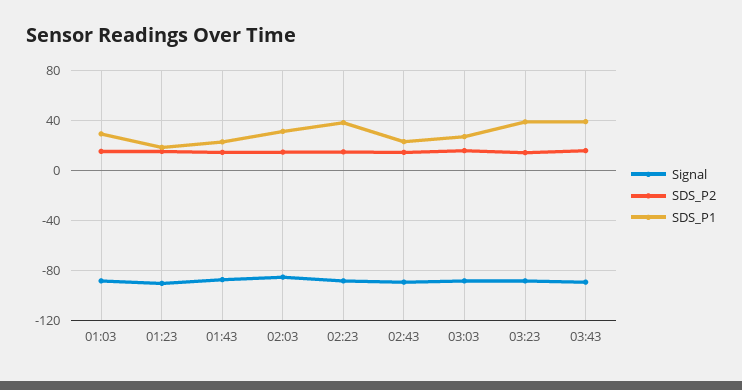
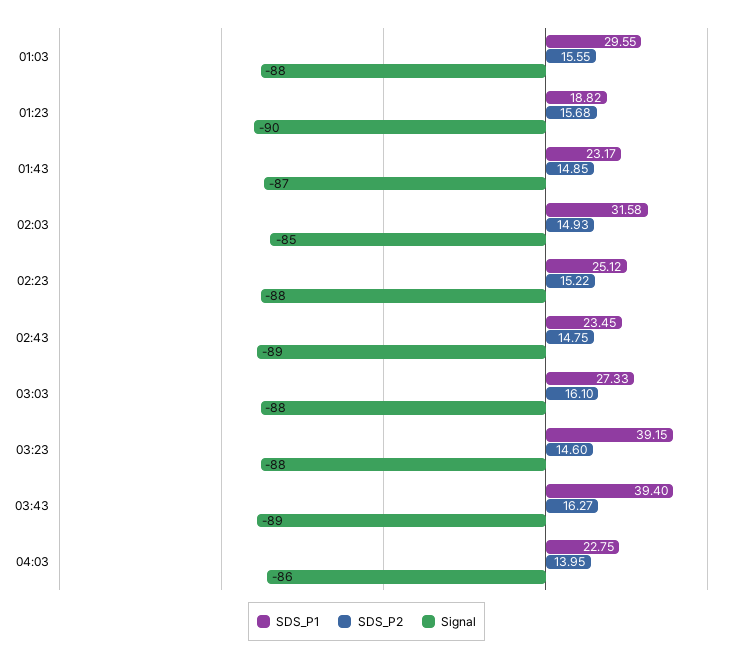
SDS_P1, 02:23: 40 -> 25.12
SDS_P1, 04:03: none -> 22.75
SDS_P2, 04:03: none -> 13.95
Signal, 04:03: none -> -86

